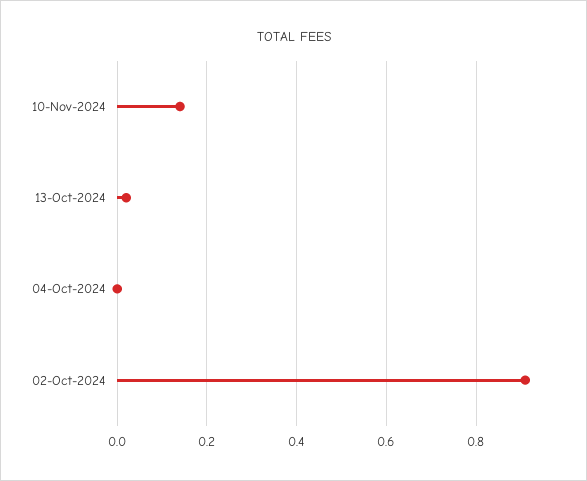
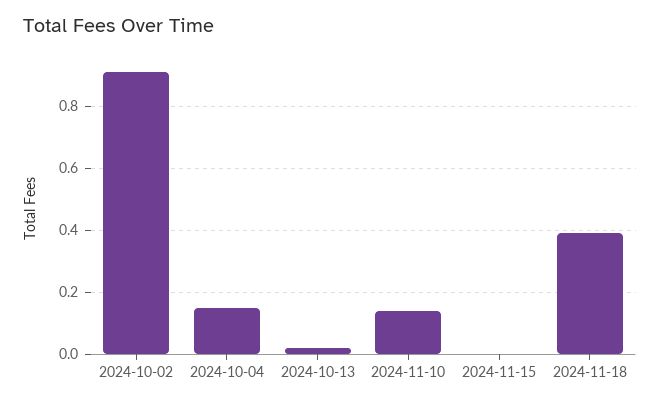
04-Oct-2024: 0 -> 0.15
2024-11-15: none -> 0
2024-11-18: none -> 0.4

